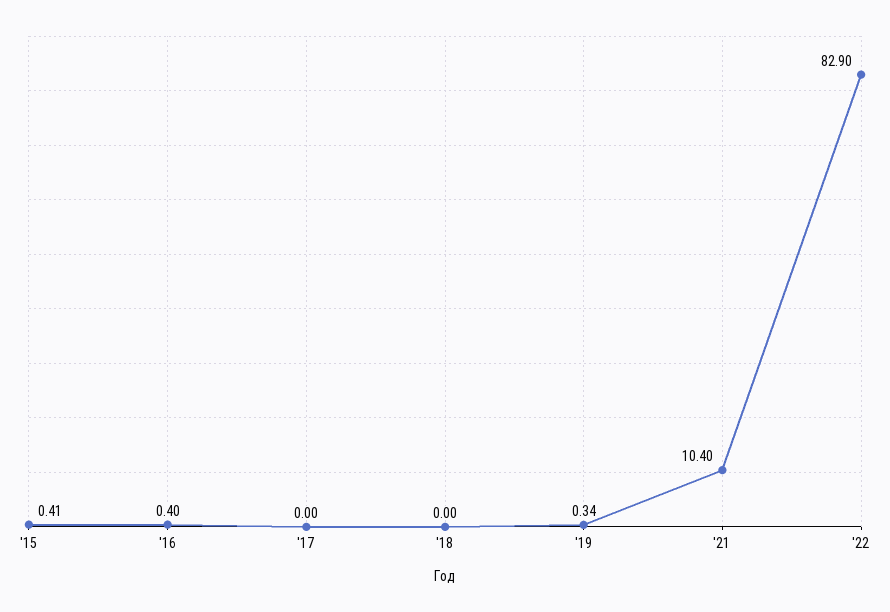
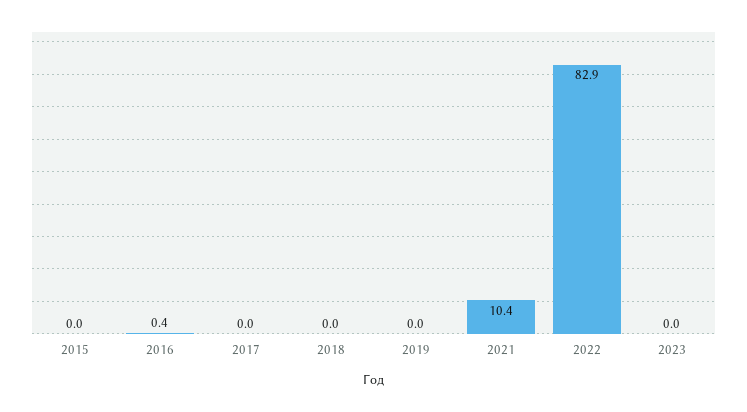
'15: 0.41 -> 0
'19: 0.34 -> 0
2023: none -> 0

